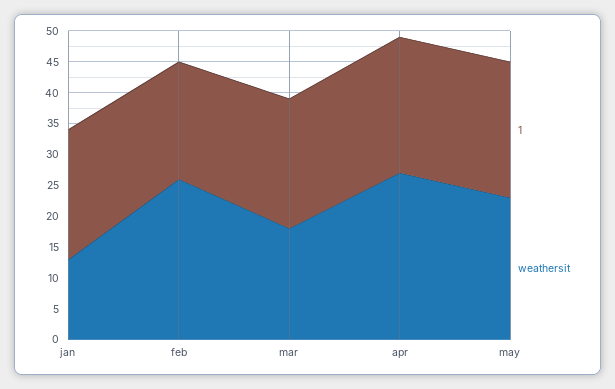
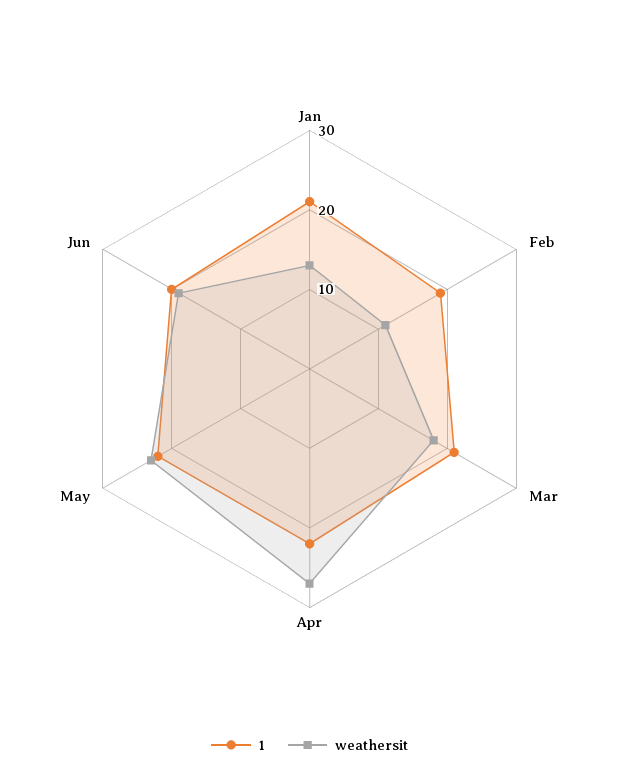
weathersit, feb: 25 -> 10
1, Jun: none -> 20
weathersit, Jun: none -> 20

